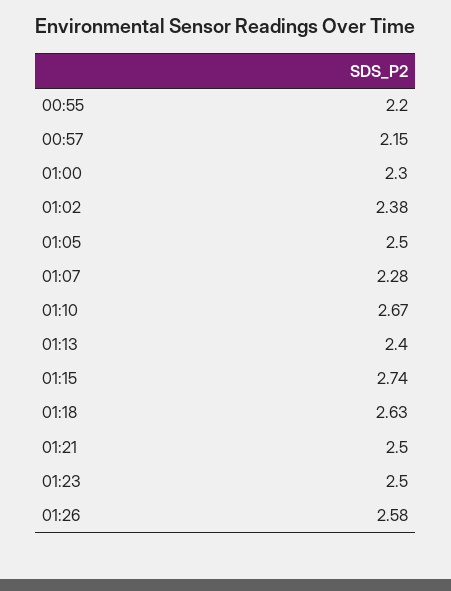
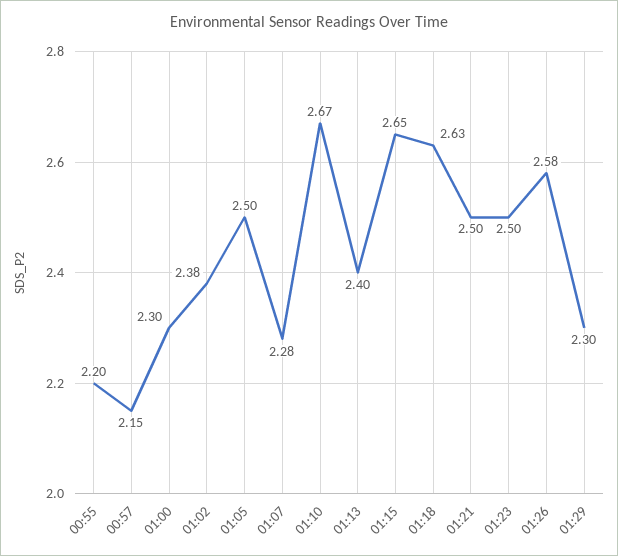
01:15: 2.74 -> 2.65
01:29: none -> 2.3

